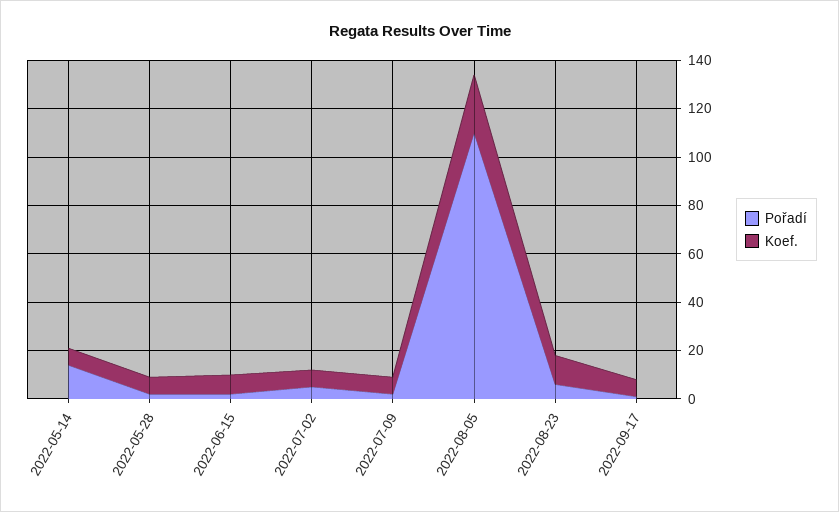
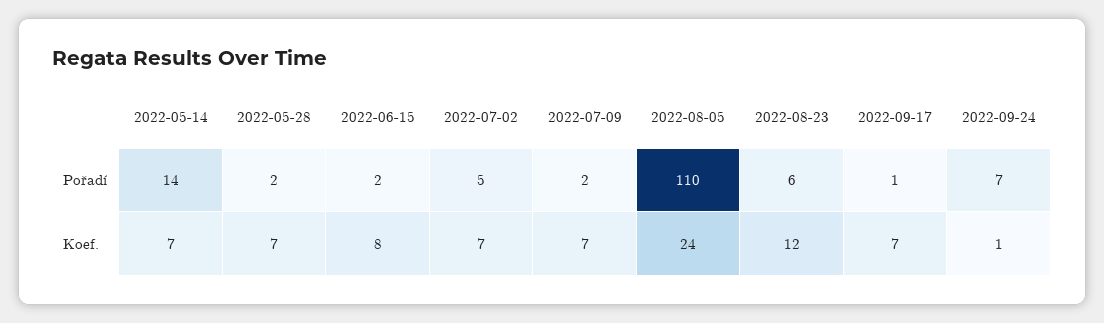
Pořadí, 2022-09-24: none -> 7
Koef., 2022-09-24: none -> 1

